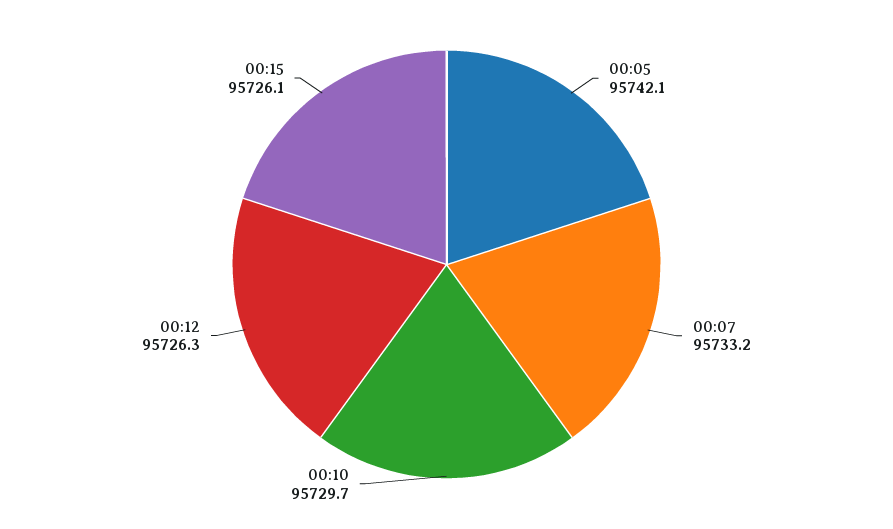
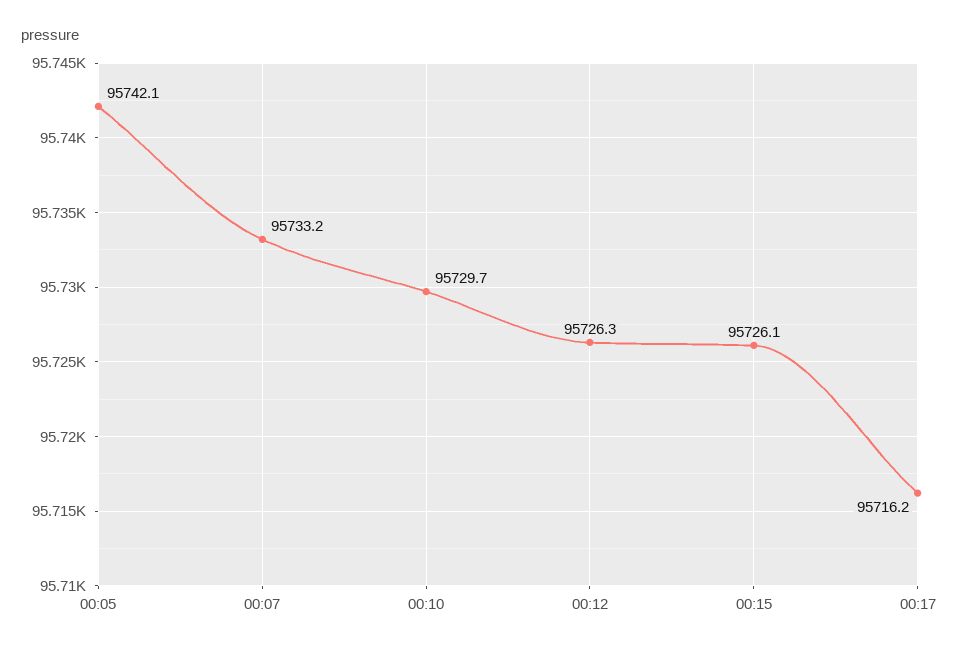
00:17: none -> 95716.2

